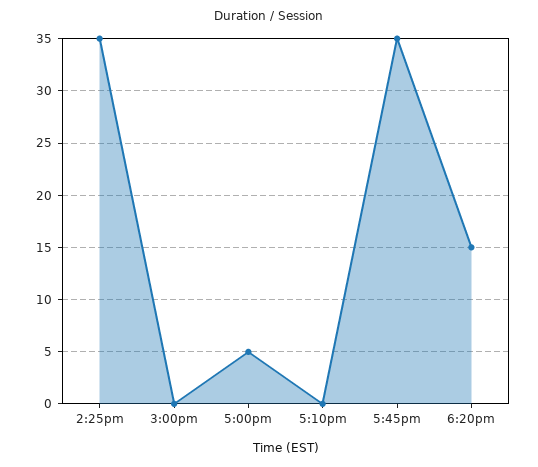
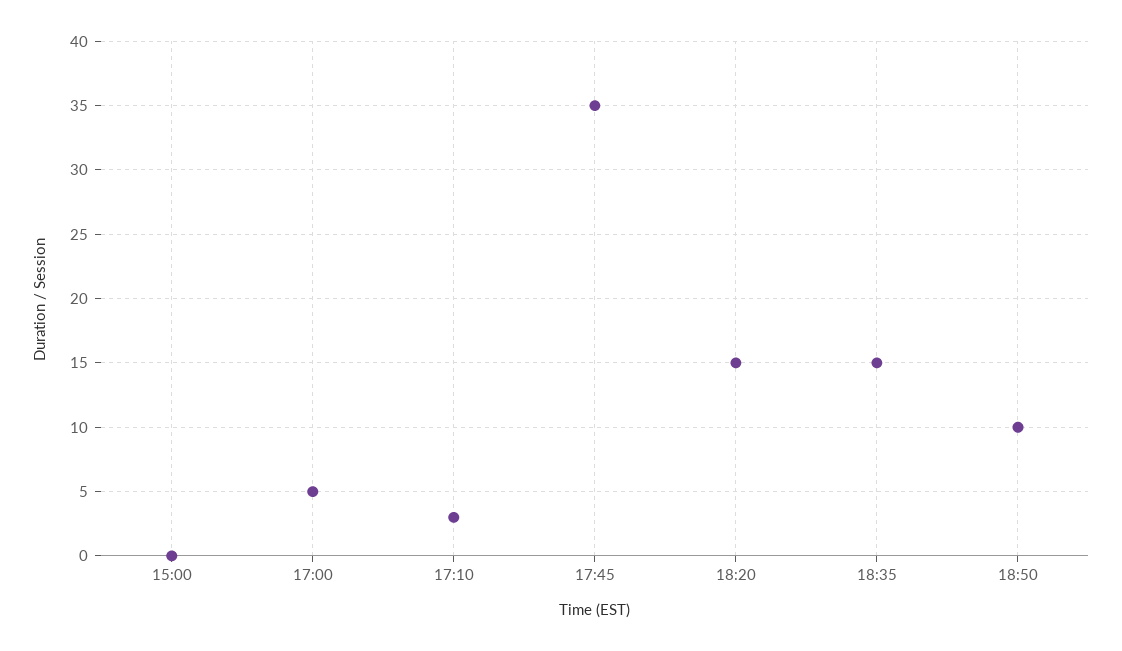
2:25pm: 35 -> none
5:10pm: 0 -> 3
18:35: none -> 15
18:50: none -> 10

